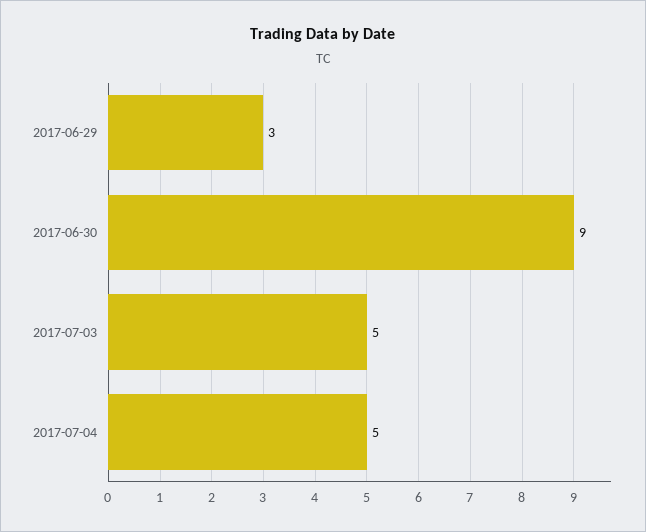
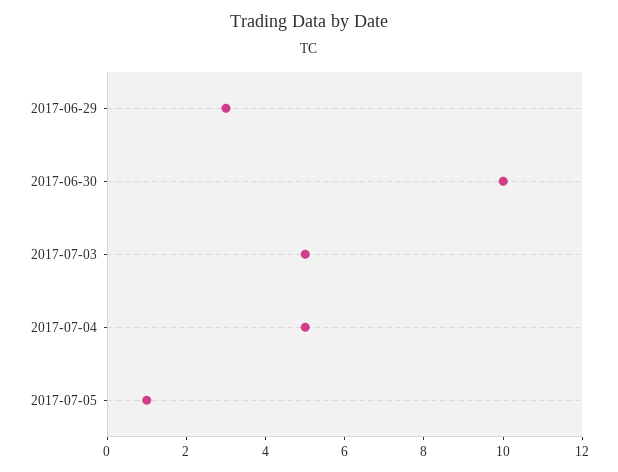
2017-06-30: 9 -> 10
2017-07-05: none -> 1

